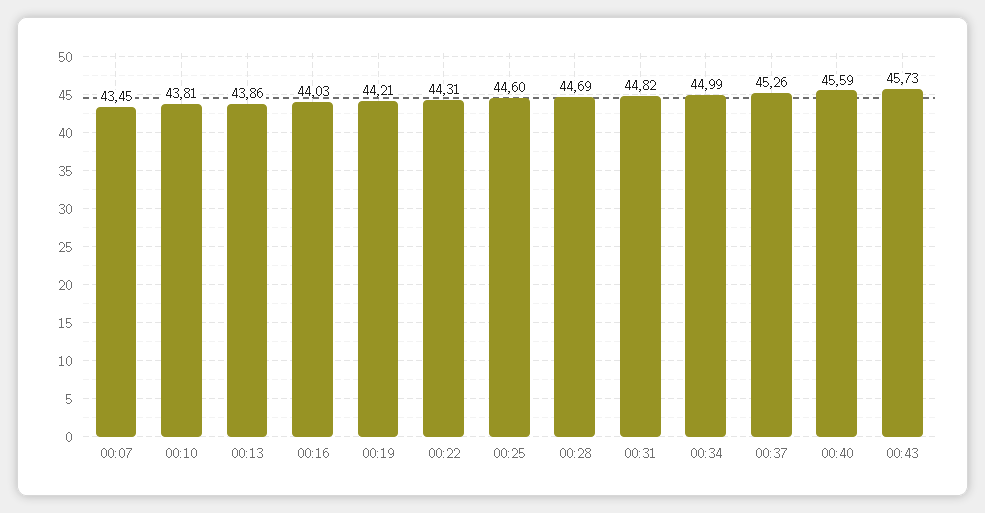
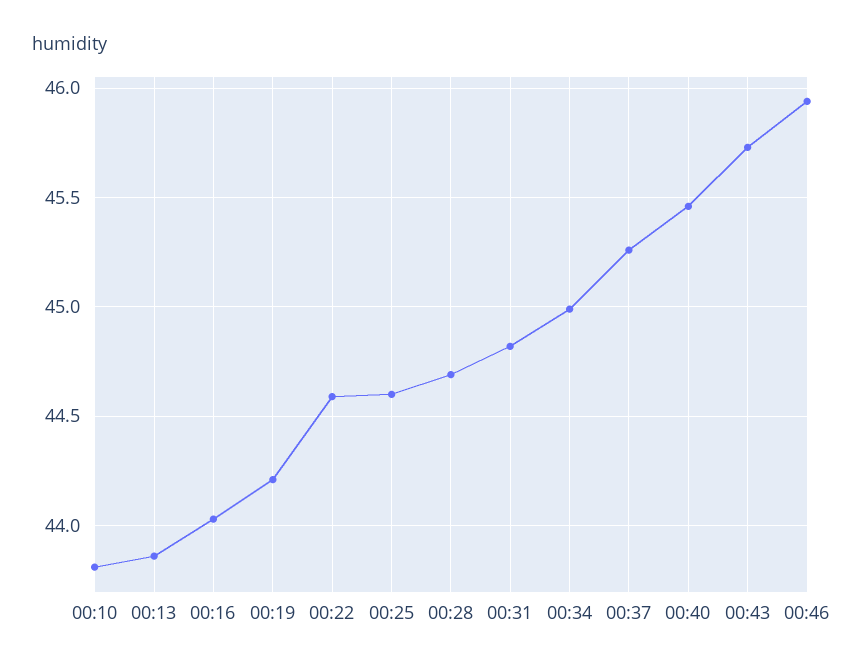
00:07: 43.45 -> none
00:22: 44.31 -> 44.6
00:40: 45.59 -> 45.45
00:46: none -> 45.95

